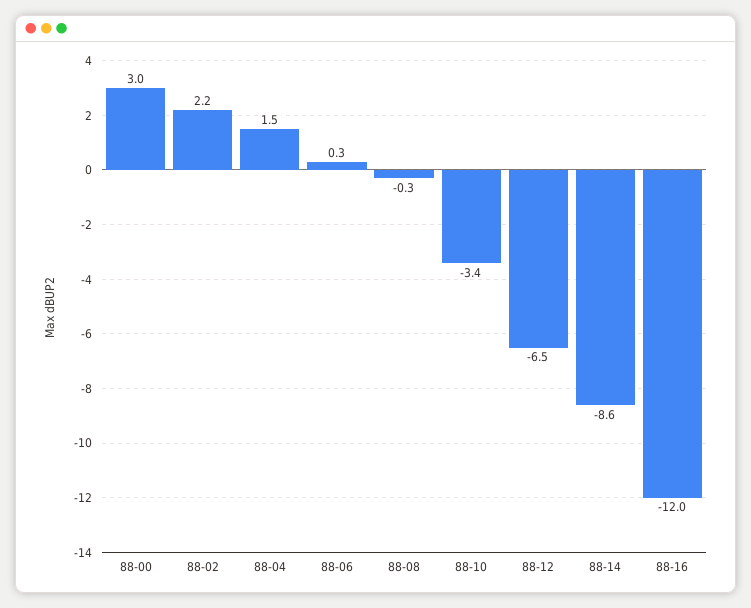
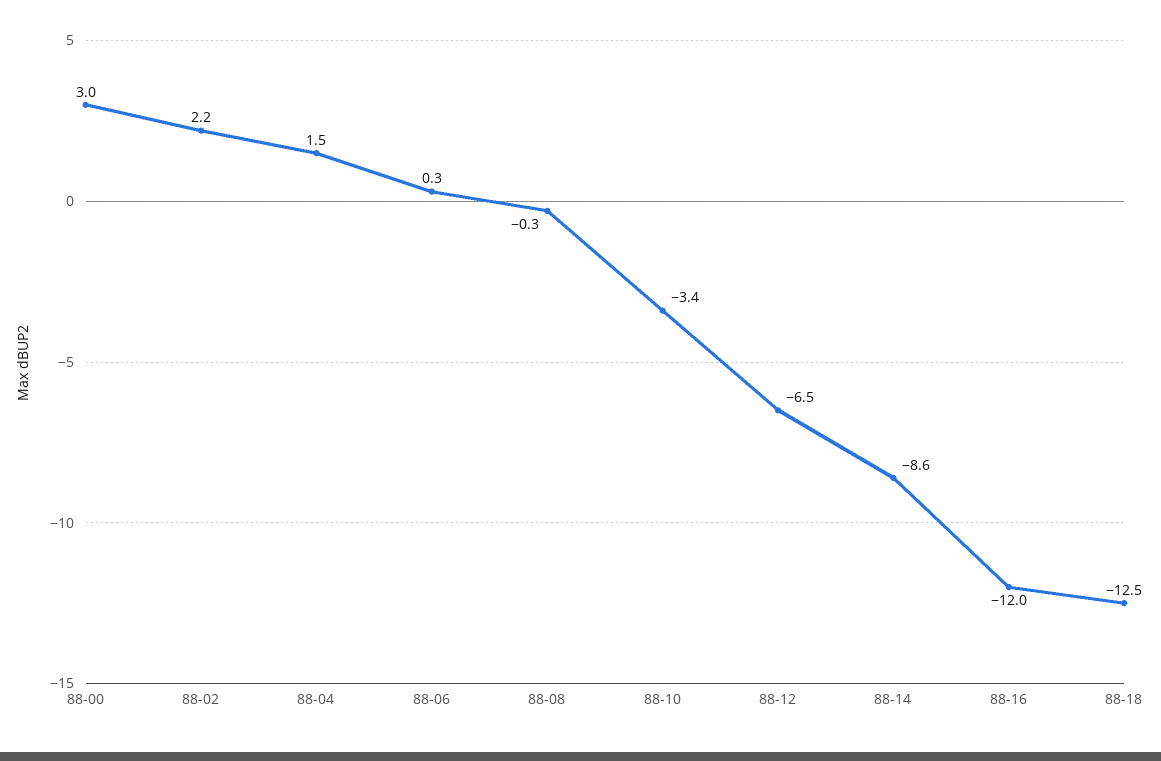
88-18: none -> -12.5

